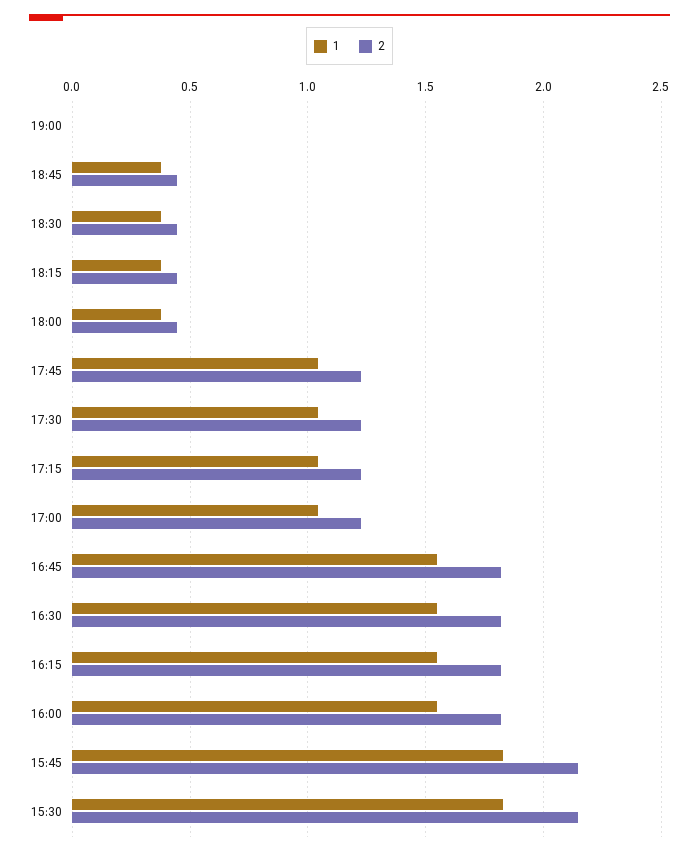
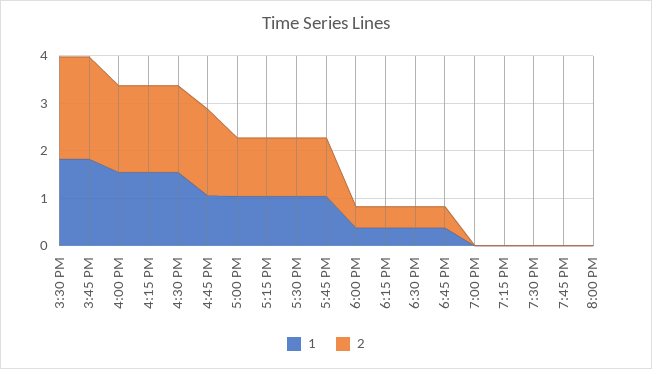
1, 16:45: 1.55 -> 1
1, 7:15 PM: none -> 0
2, 7:15 PM: none -> 0
1, 7:30 PM: none -> 0
2, 7:30 PM: none -> 0
1, 7:45 PM: none -> 0
2, 7:45 PM: none -> 0
1, 8:00 PM: none -> 0
2, 8:00 PM: none -> 0

